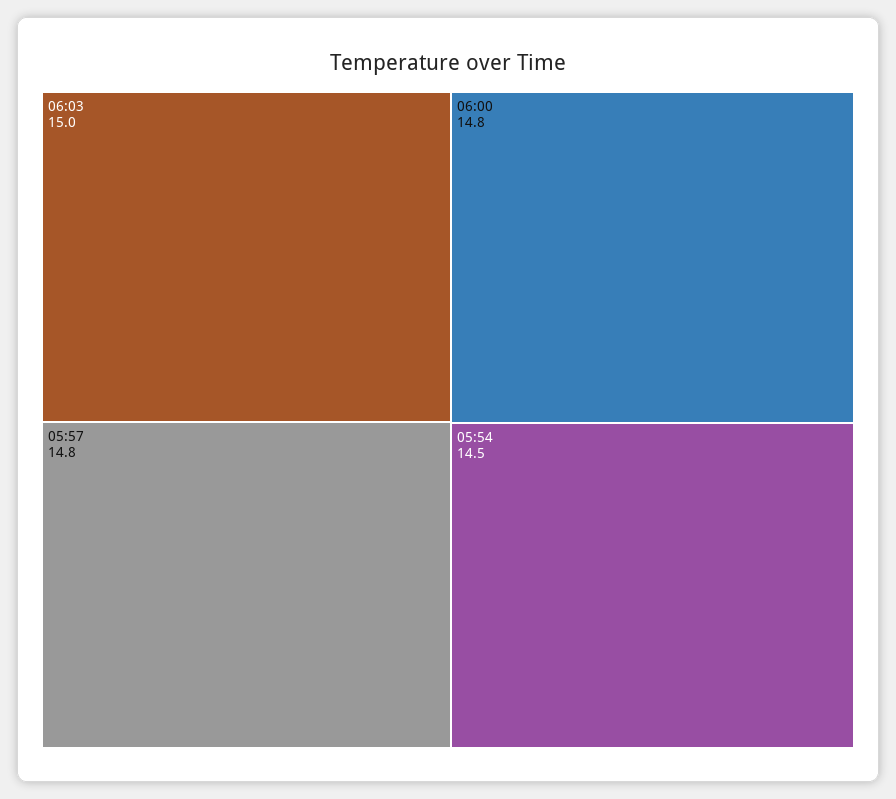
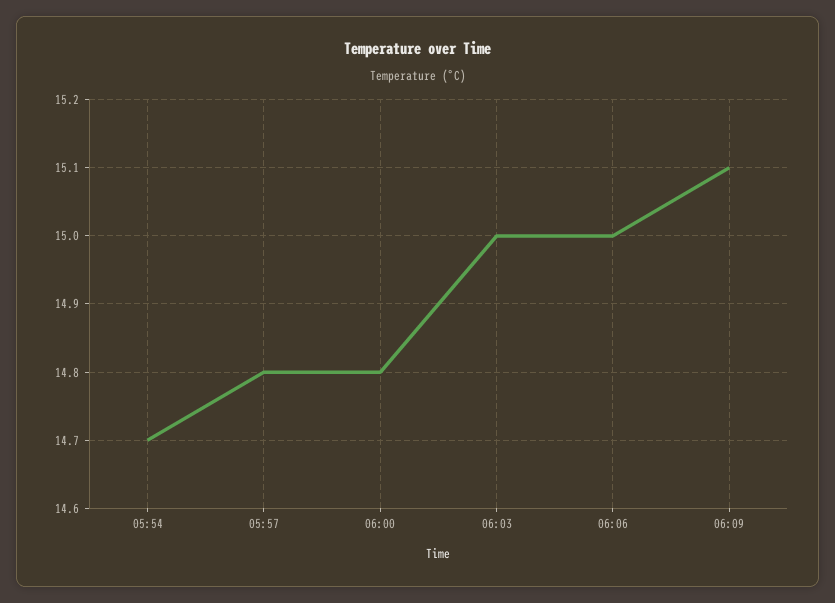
05:54: 14.5 -> 14.7
06:06: none -> 15
06:09: none -> 15.1

